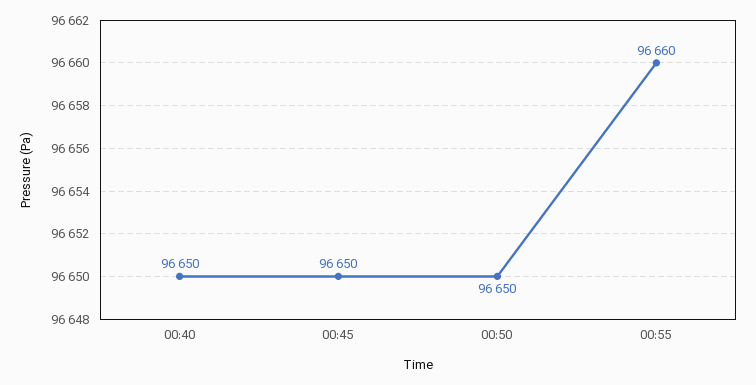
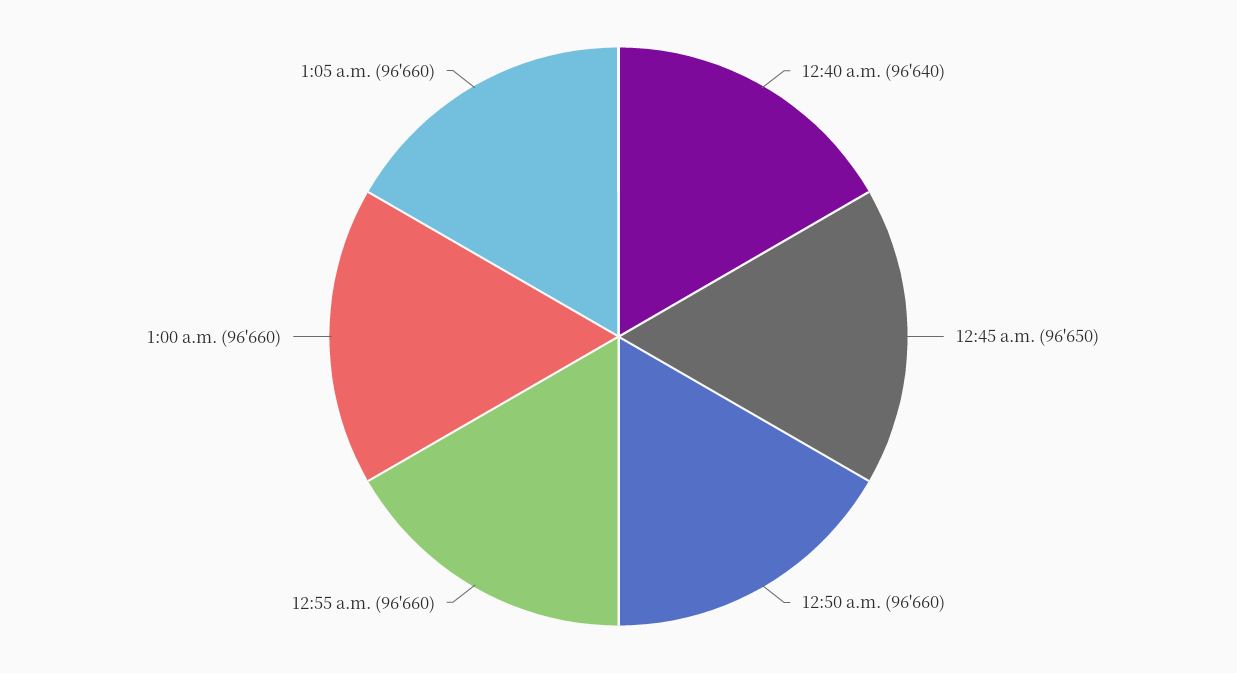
00:40: 96650 -> 96640
00:50: 96650 -> 96660
1:00 a.m.: none -> 96660
1:05 a.m.: none -> 96660

